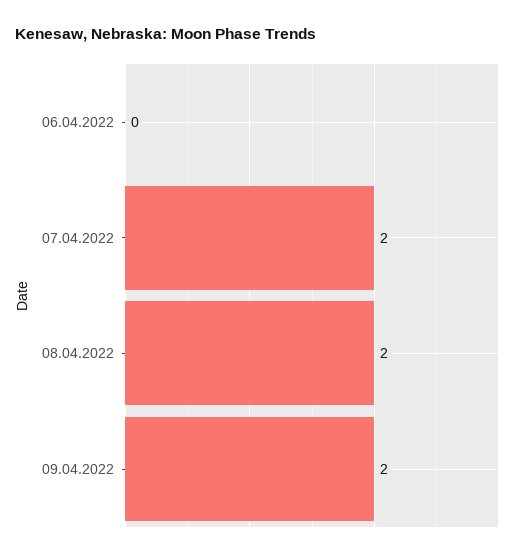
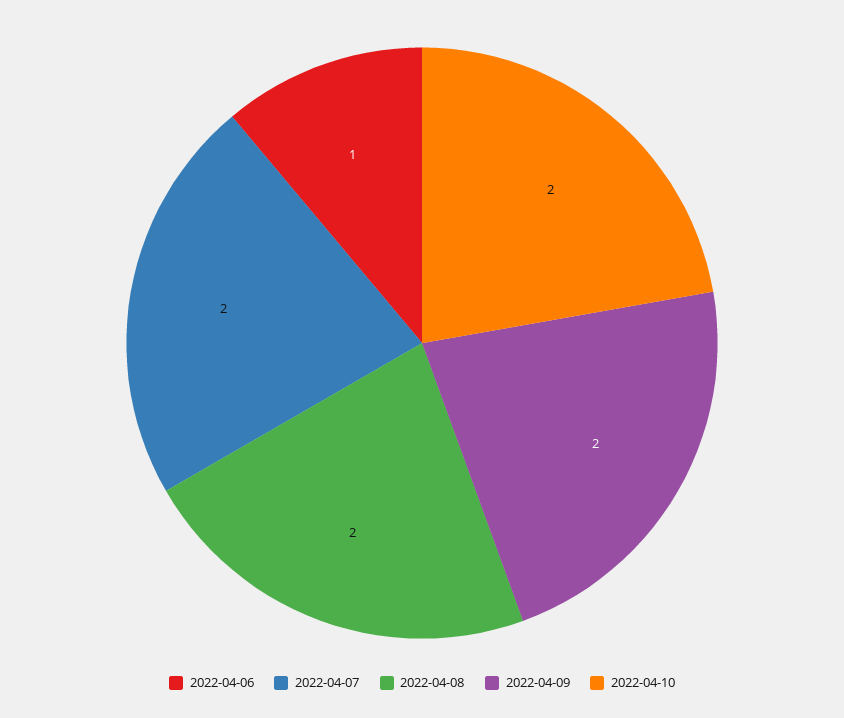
06.04.2022: 0 -> 1
2022-04-10: none -> 2

